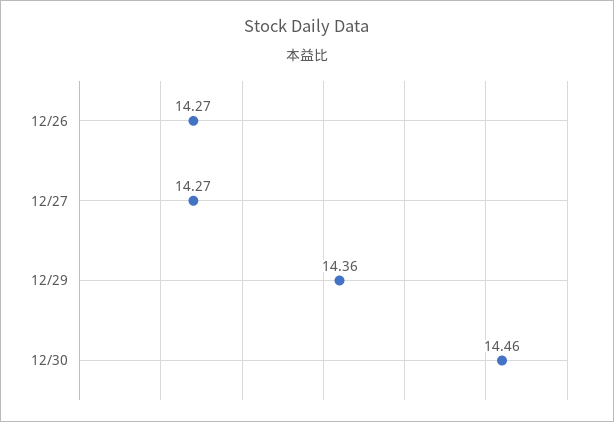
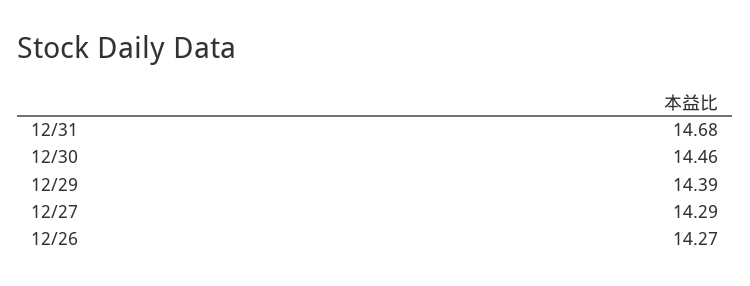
12/27: 14.27 -> 14.29
12/29: 14.36 -> 14.39
12/31: none -> 14.68

